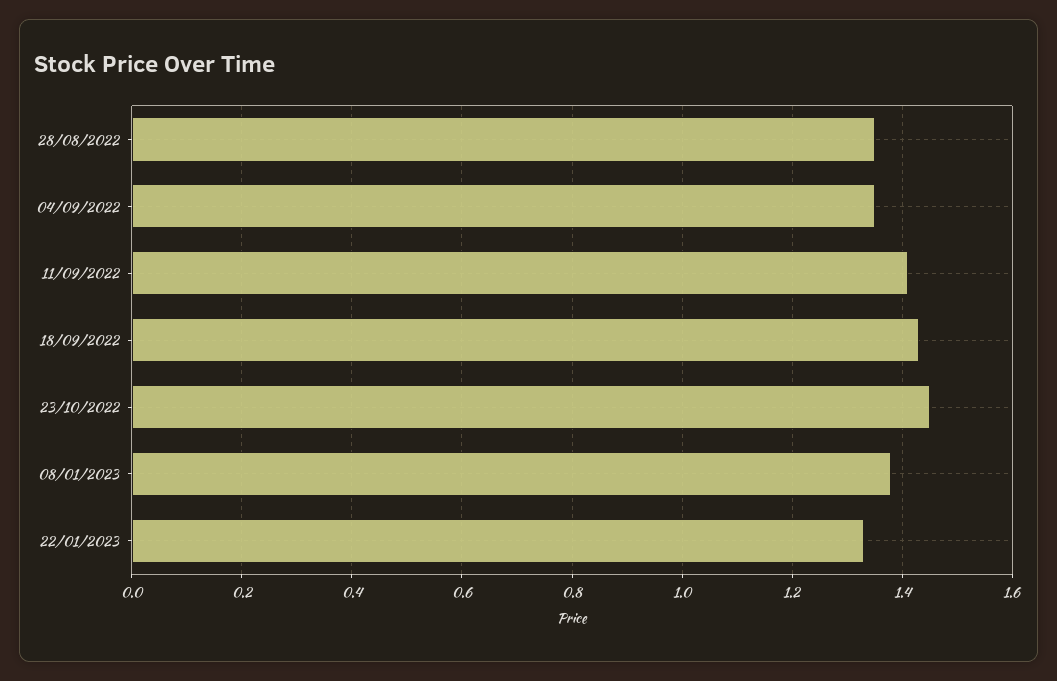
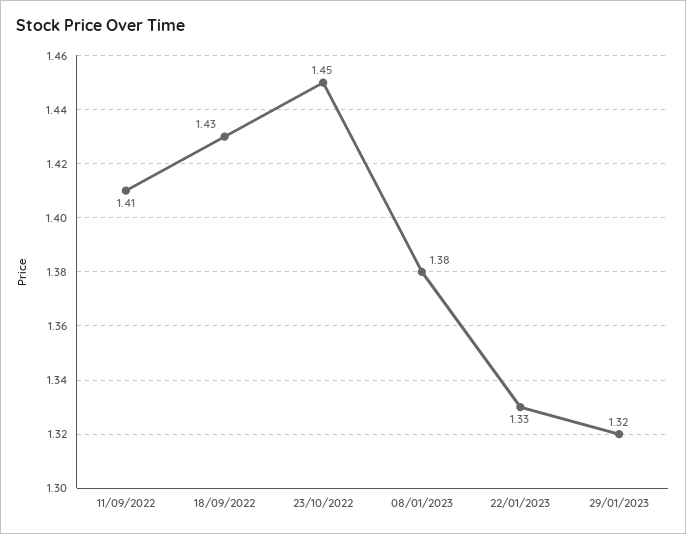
28/08/2022: 1.35 -> none
04/09/2022: 1.35 -> none
29/01/2023: none -> 1.32

